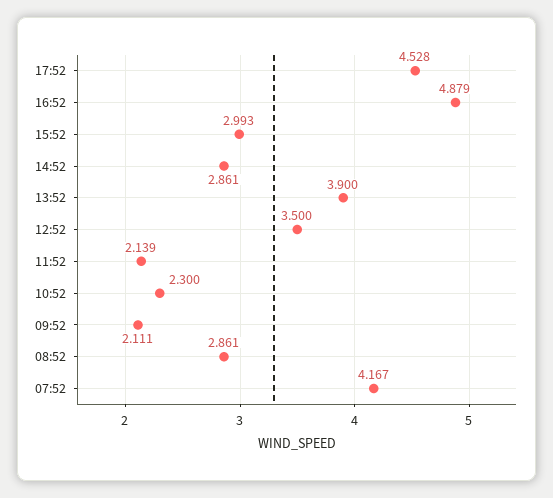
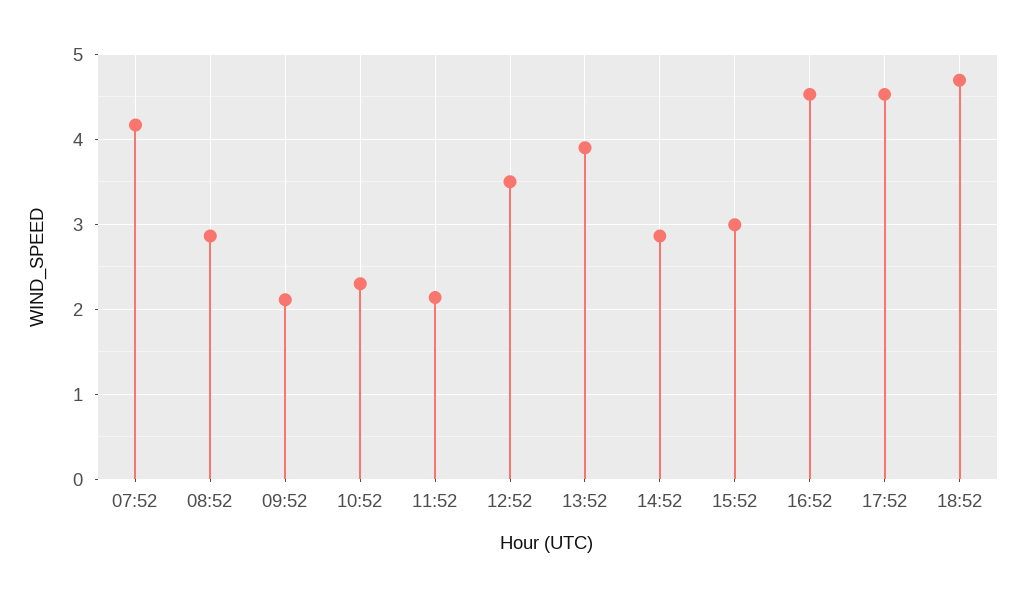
16:52: 4.879 -> 4.5
18:52: none -> 4.7

